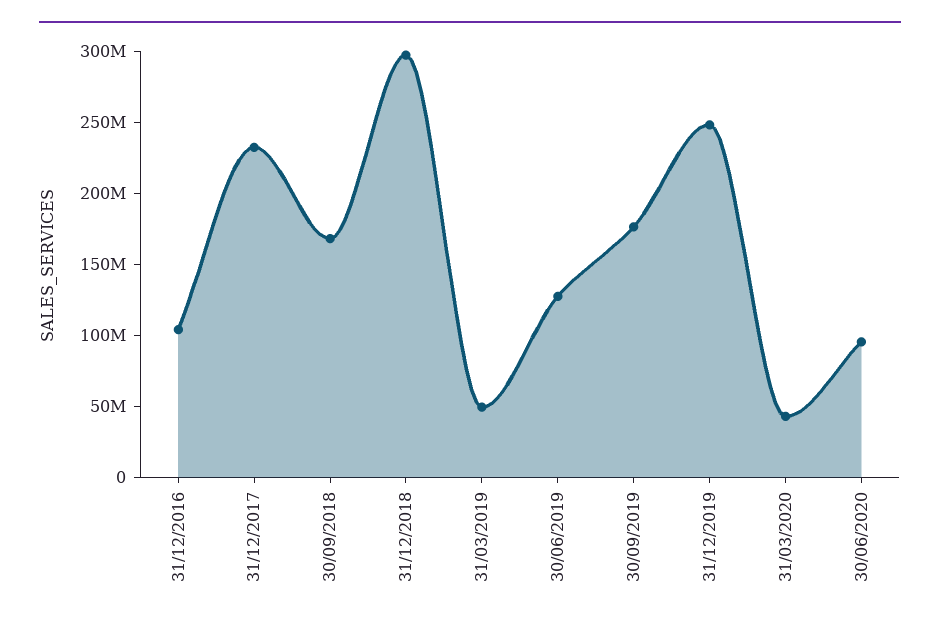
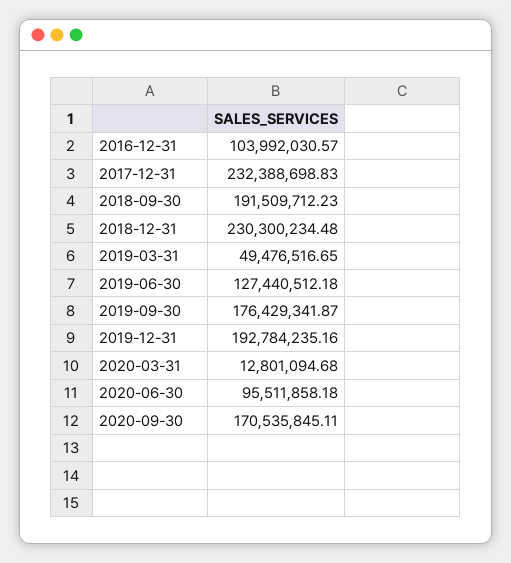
30/09/2018: 170000000 -> 191509712.23
31/12/2018: 300000000 -> 230300234.48
31/12/2019: 250000000 -> 192784235.16
31/03/2020: 40000000 -> 12801094.68
2020-09-30: none -> 170535845.11

